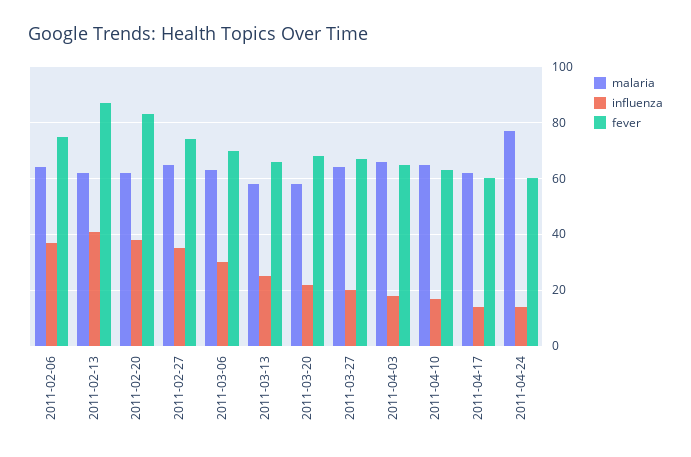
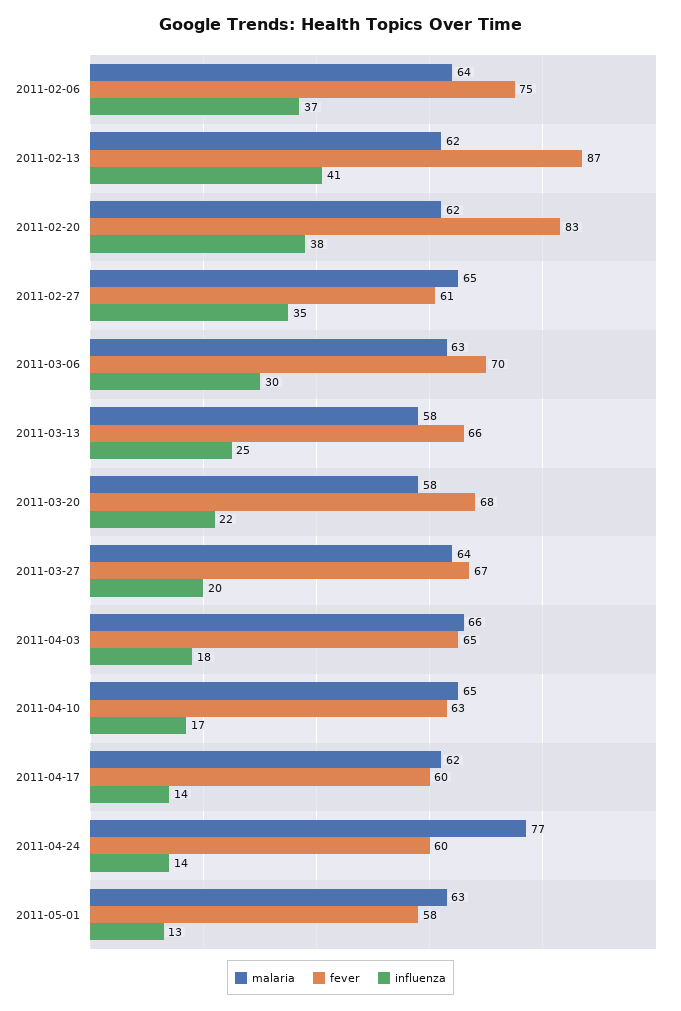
fever, 2011-02-27: 75 -> 61
malaria, 2011-05-01: none -> 63
fever, 2011-05-01: none -> 58
influenza, 2011-05-01: none -> 13

